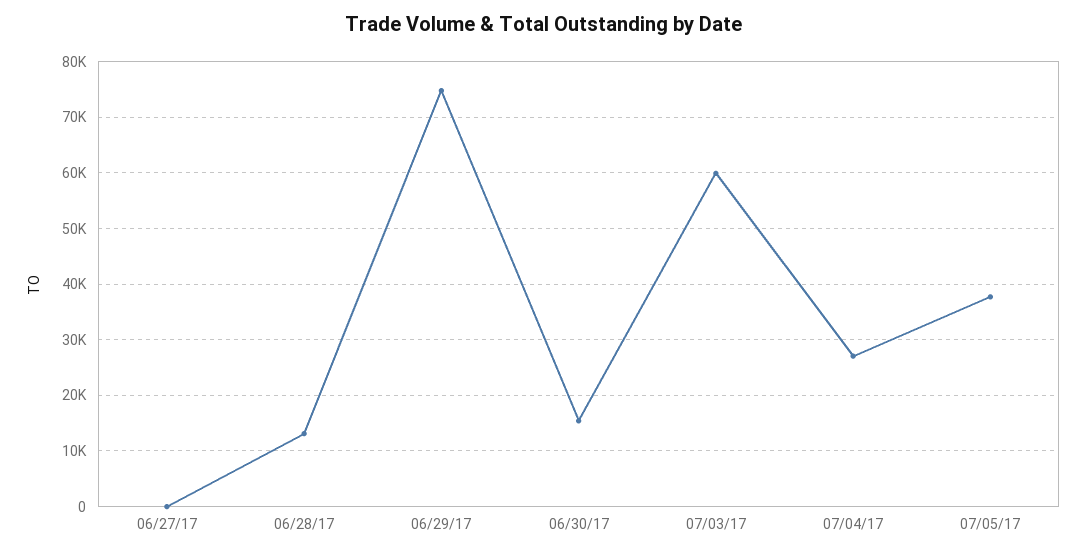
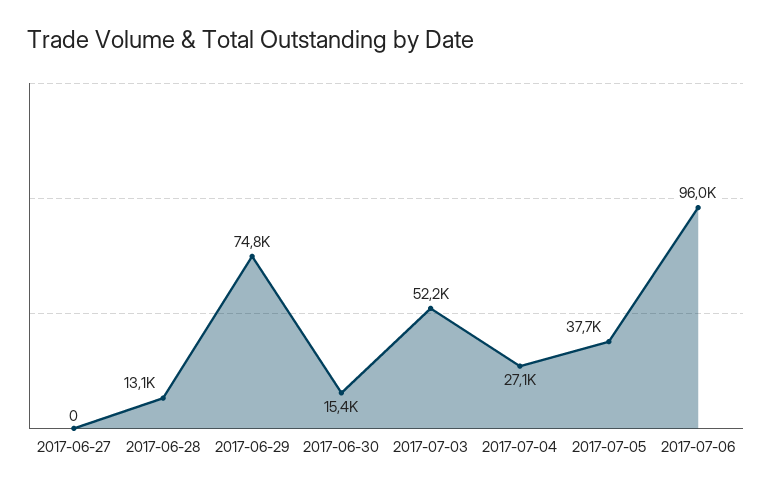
07/03/17: 60000 -> 52200
2017-07-06: none -> 96000

